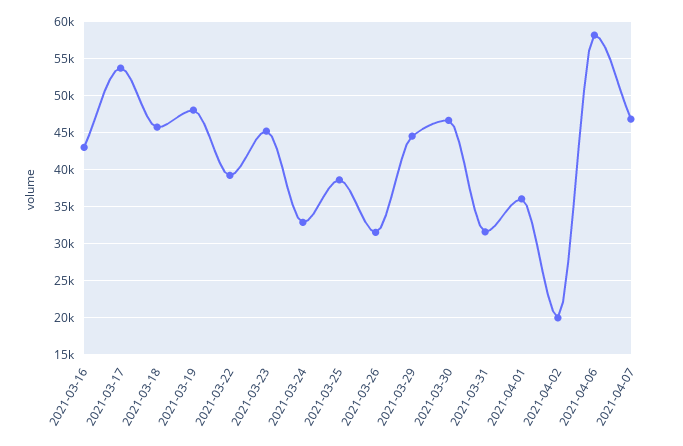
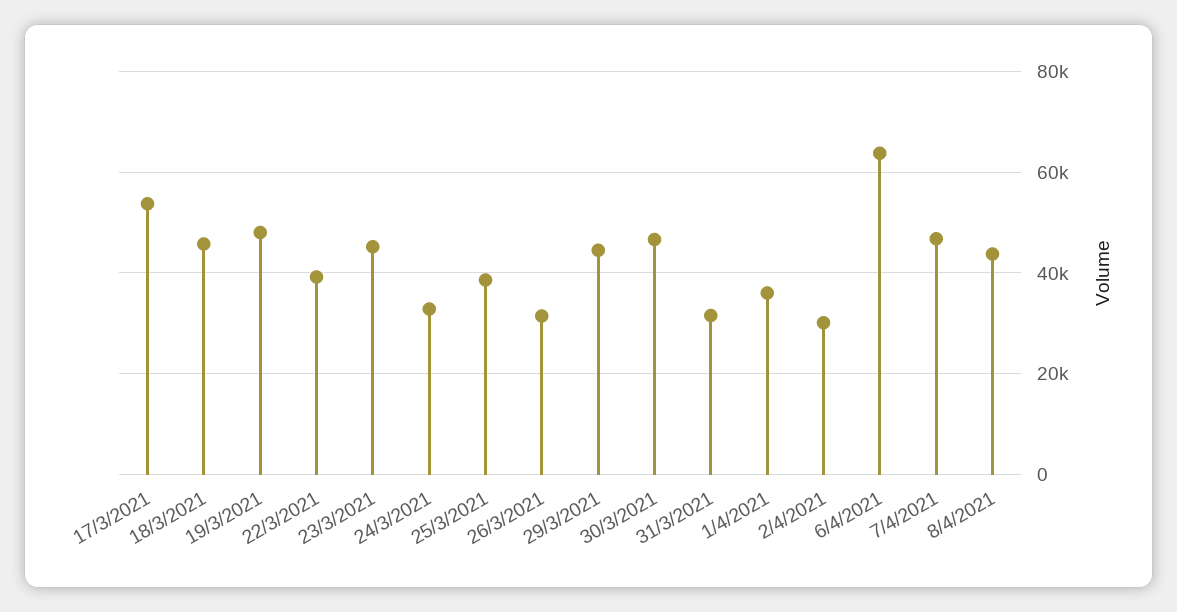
2021-03-16: 43000 -> none
2021-04-02: 20000 -> 30000
2021-04-06: 58000 -> 64000
8/4/2021: none -> 44000

